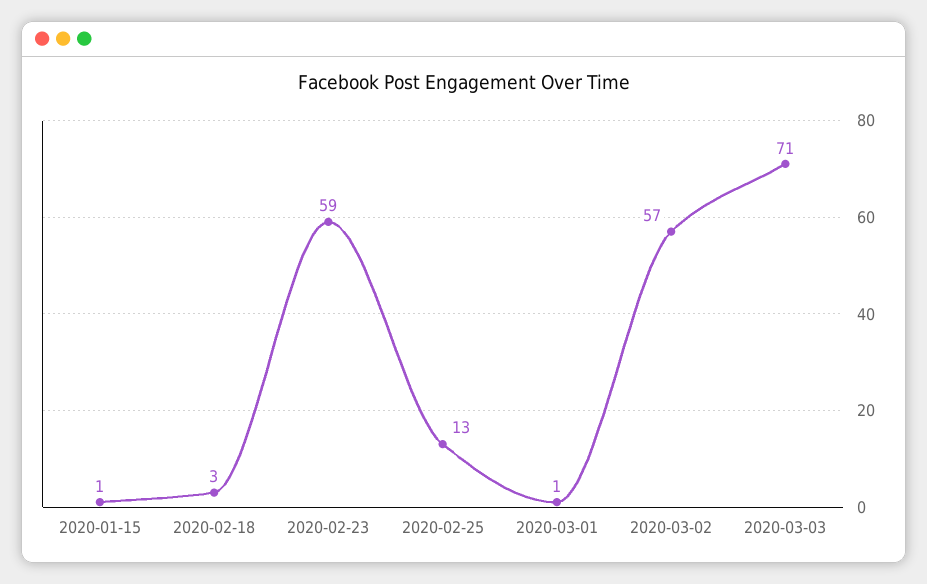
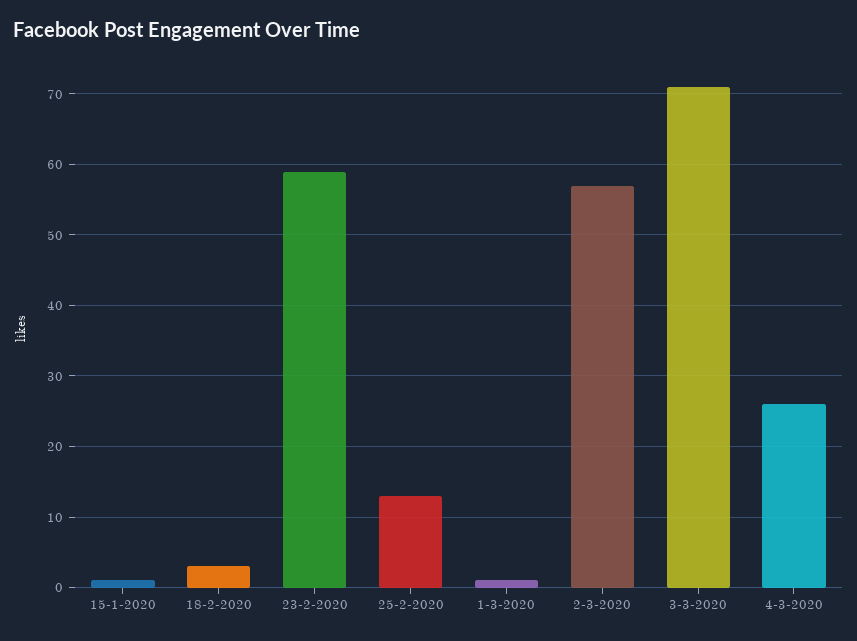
4-3-2020: none -> 26

